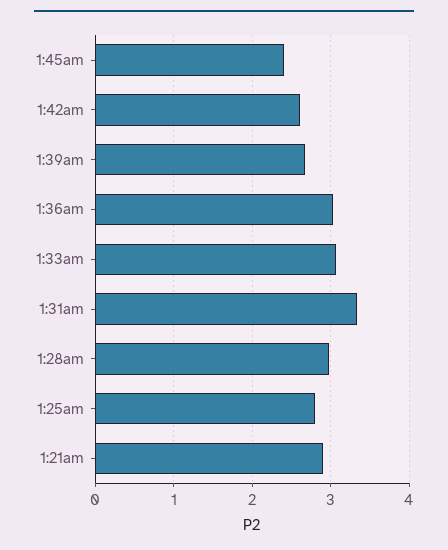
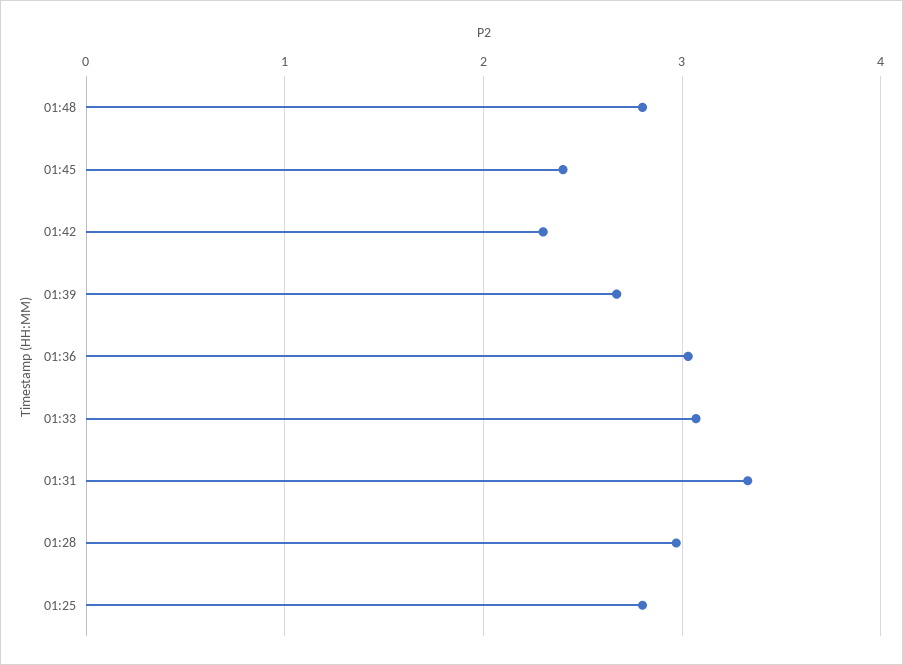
1:42am: 2.6 -> 2.3
1:21am: 2.9 -> none
01:48: none -> 2.8

